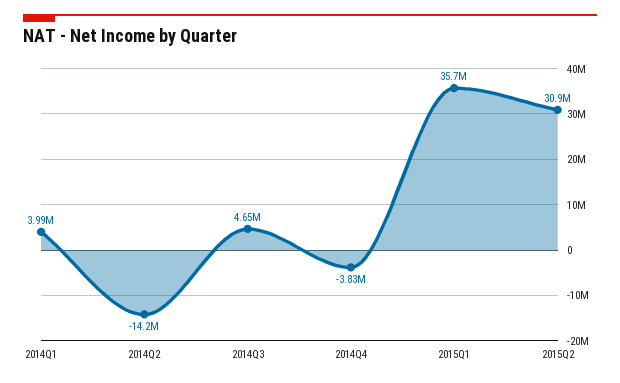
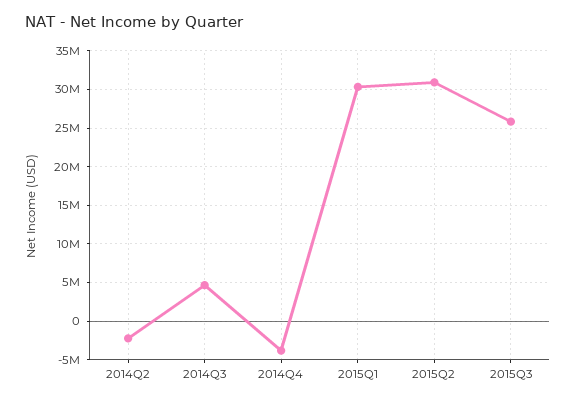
2014Q1: 3990000 -> none
2014Q2: -14200000 -> -2000000
2015Q1: 35700000 -> 30000000
2015Q3: none -> 26000000

